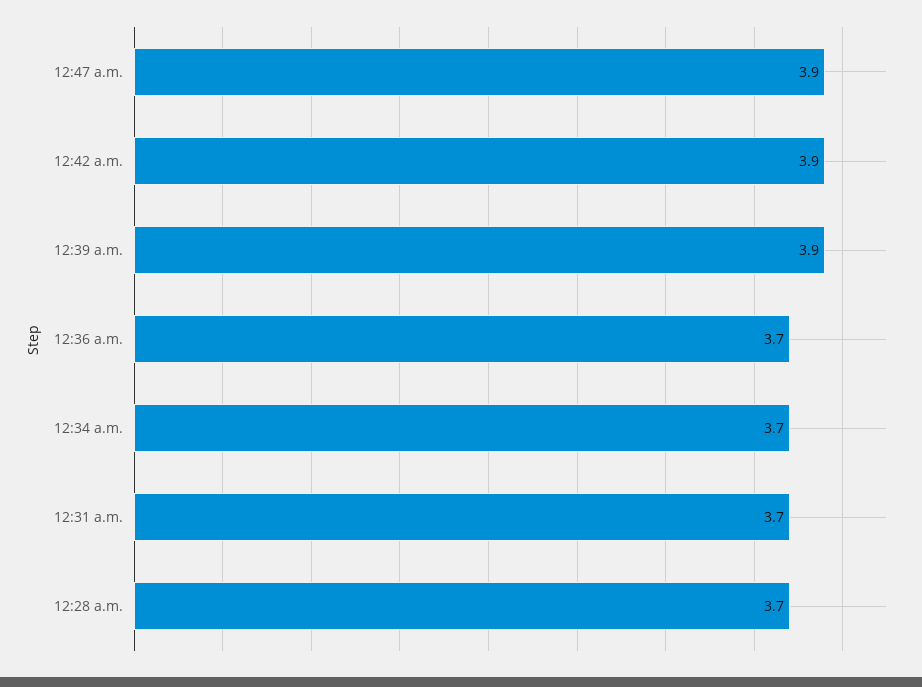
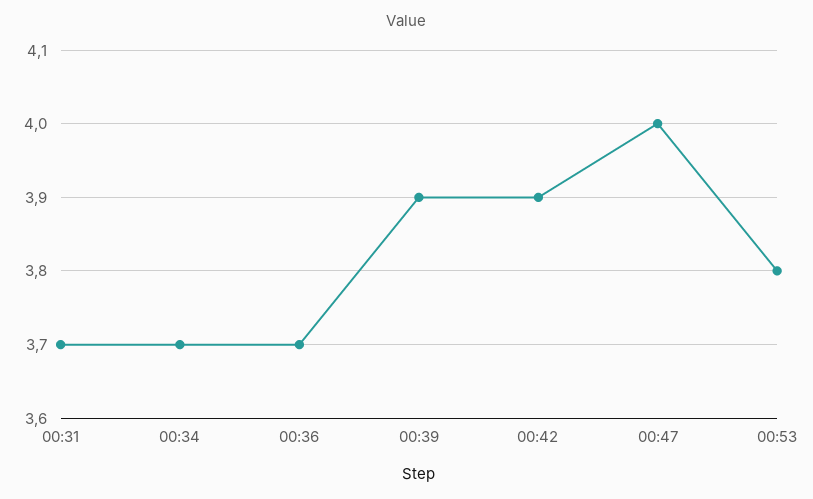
12:47 a.m.: 3.9 -> 4
12:28 a.m.: 3.7 -> none
00:53: none -> 3.8

